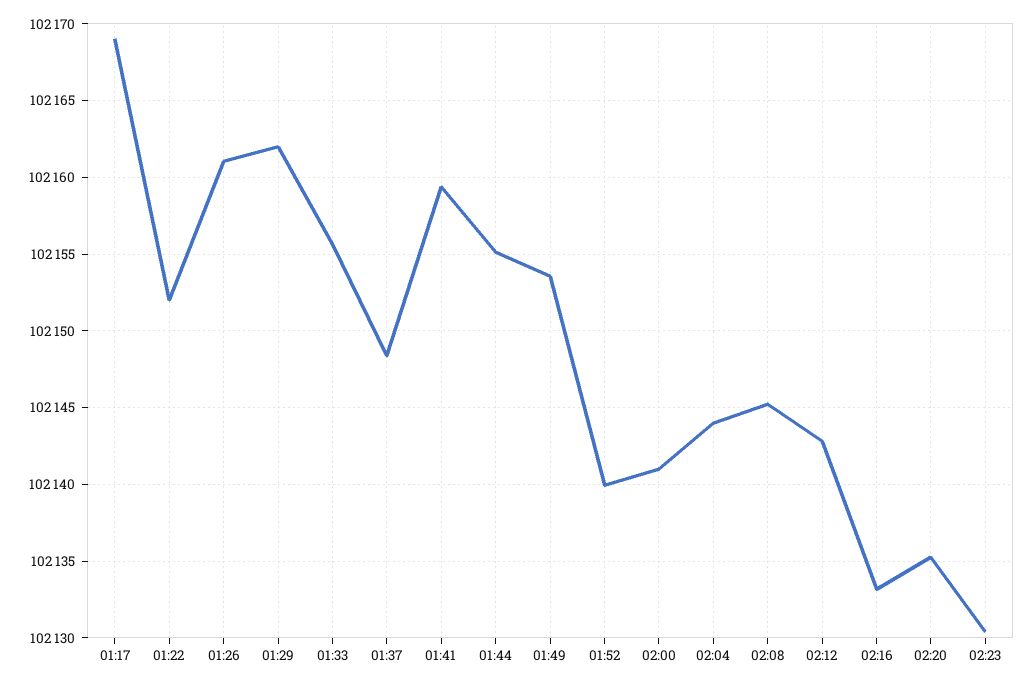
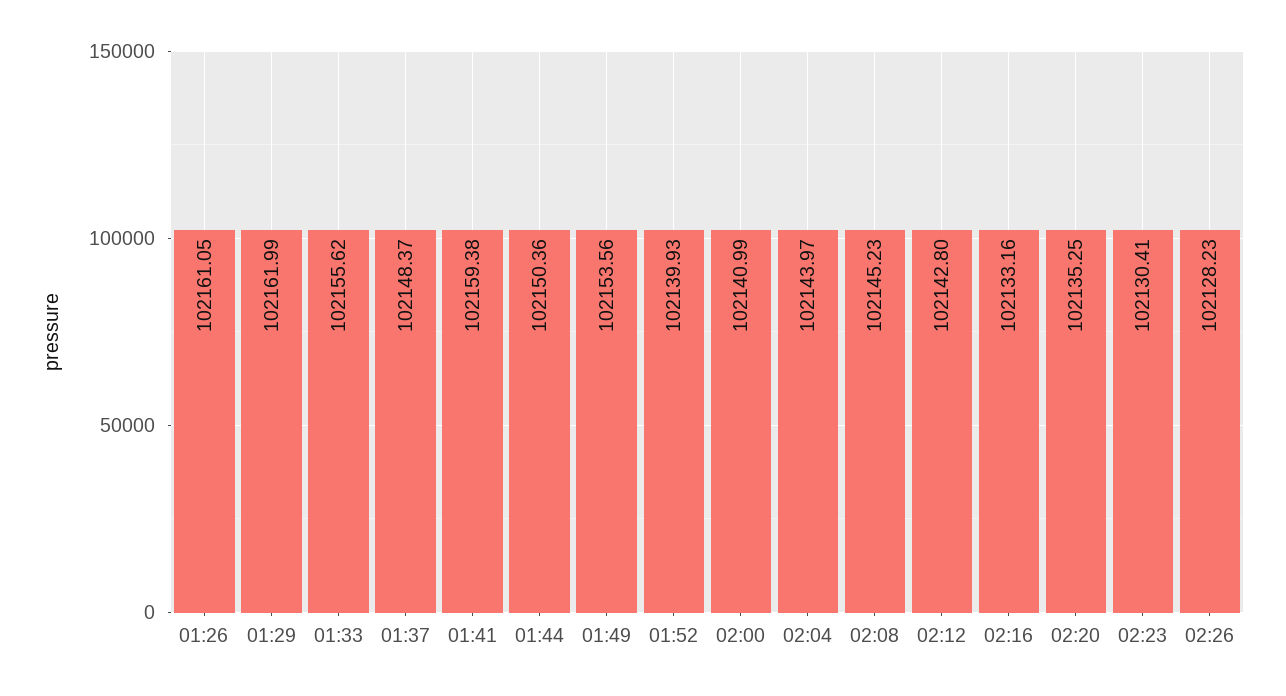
01:17: 102169 -> none
01:22: 102152 -> none
01:44: 102155 -> 102150.36
02:26: none -> 102128.23

